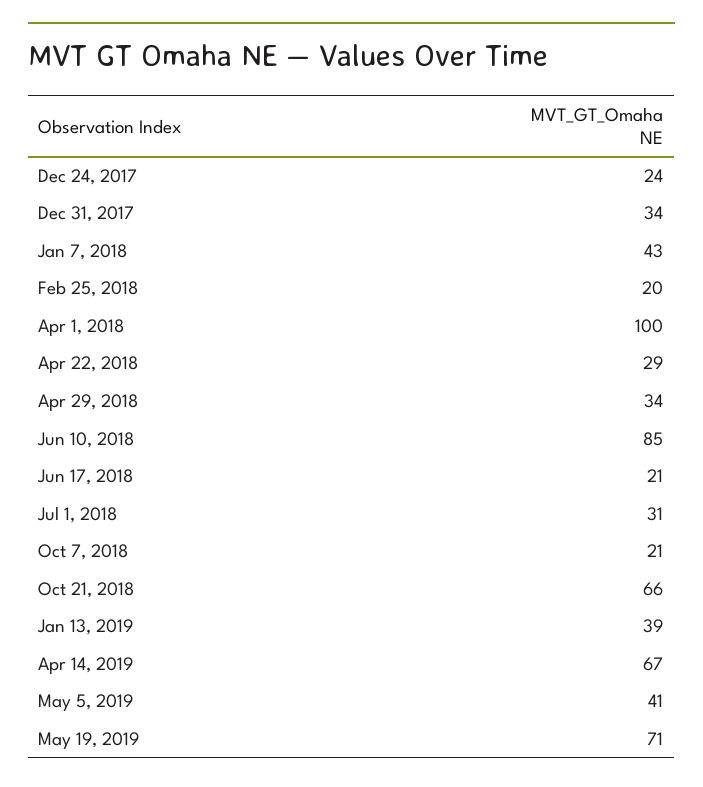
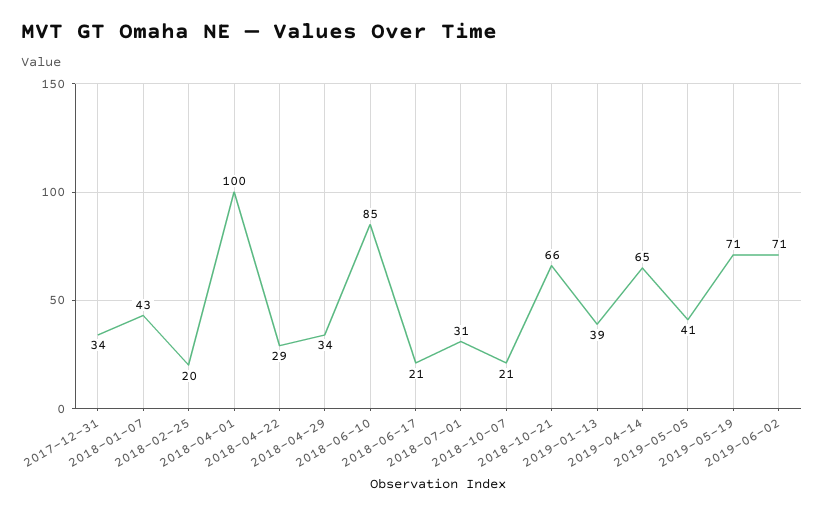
Dec 24, 2017: 24 -> none
Apr 14, 2019: 67 -> 65
2019-06-02: none -> 71

